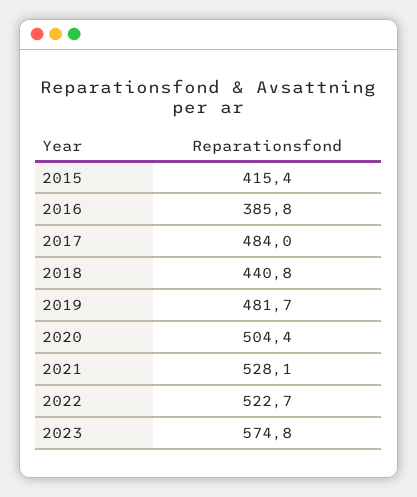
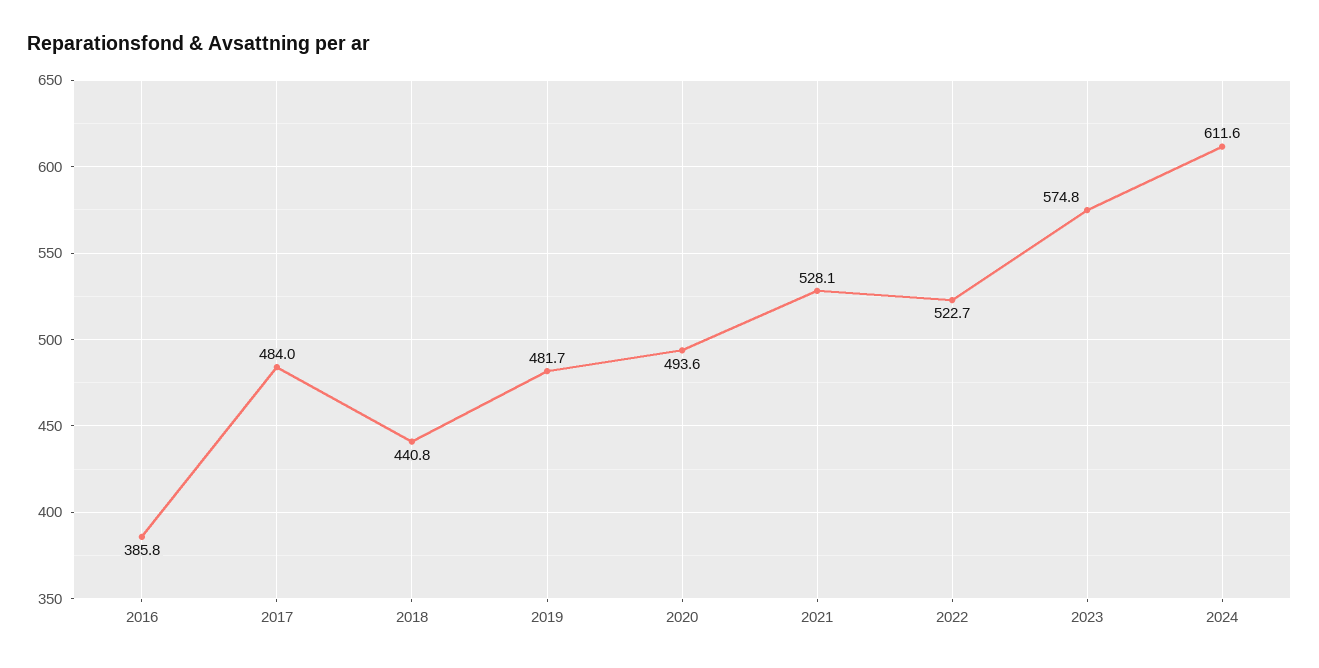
2015: 415.4 -> none
2020: 504.4 -> 493.6
2024: none -> 611.6

